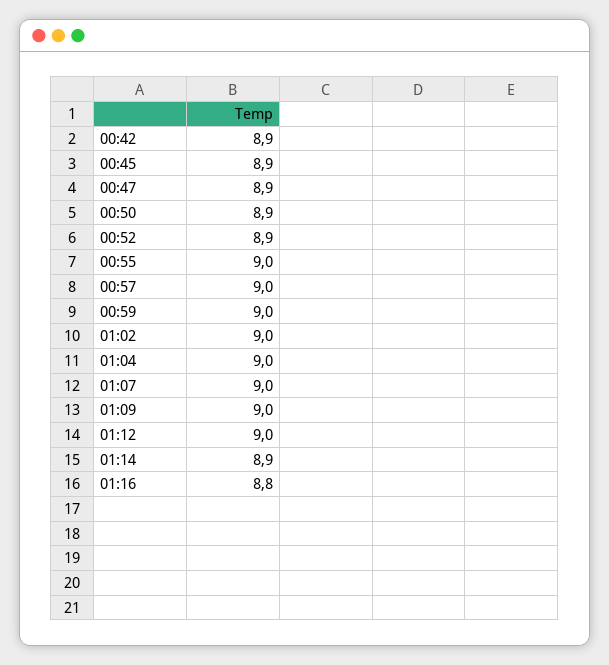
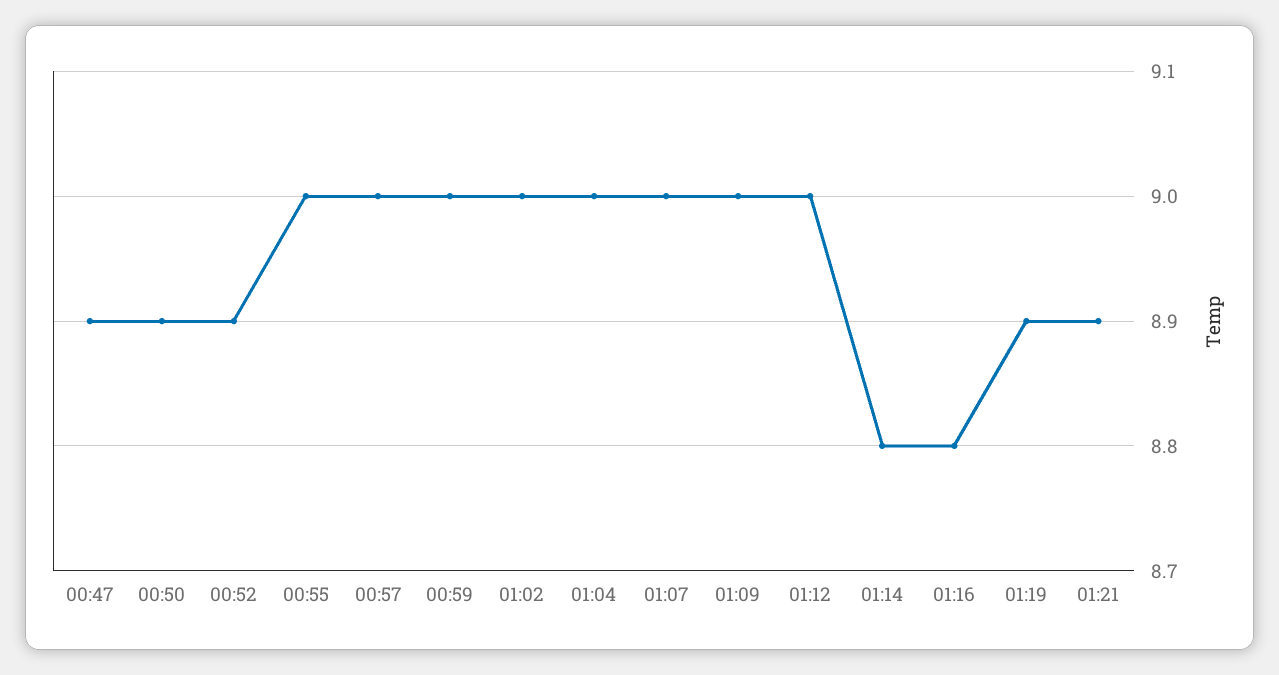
00:42: 8.9 -> none
00:45: 8.9 -> none
01:14: 8.9 -> 8.8
01:19: none -> 8.9
01:21: none -> 8.9

